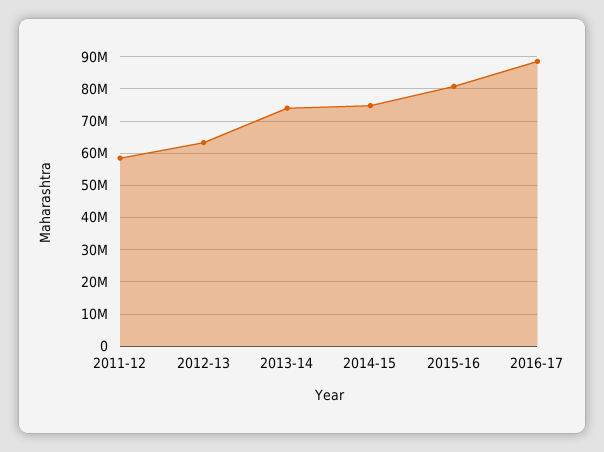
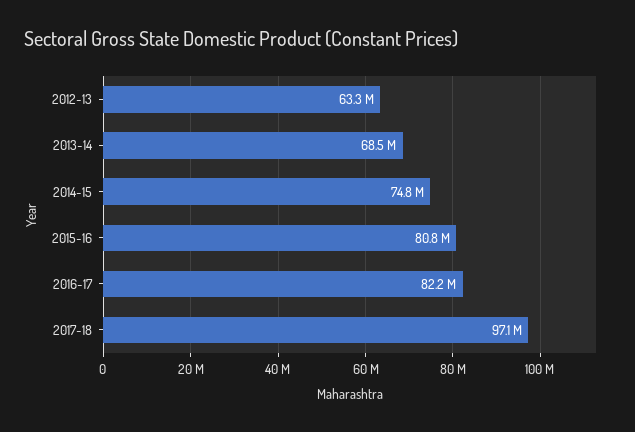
2011-12: 58000000 -> none
2013-14: 74000000 -> 68500000
2016-17: 88000000 -> 82200000
2017-18: none -> 97100000

